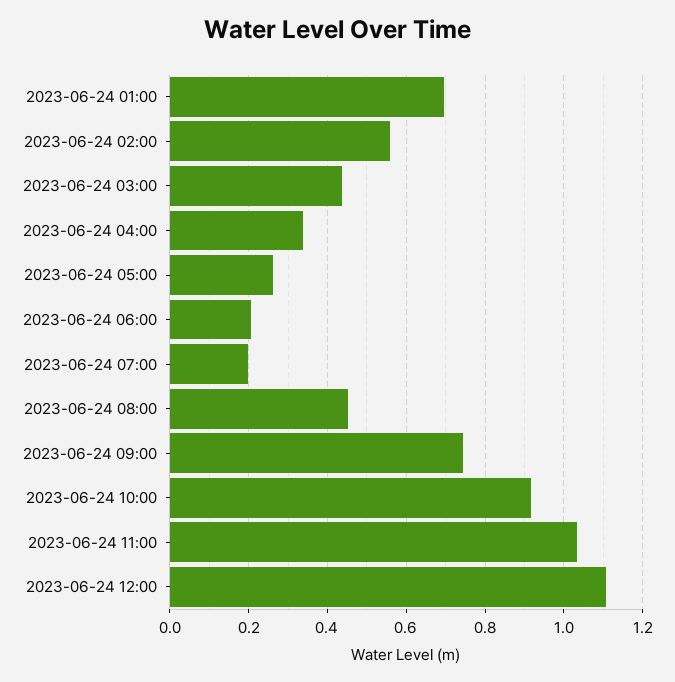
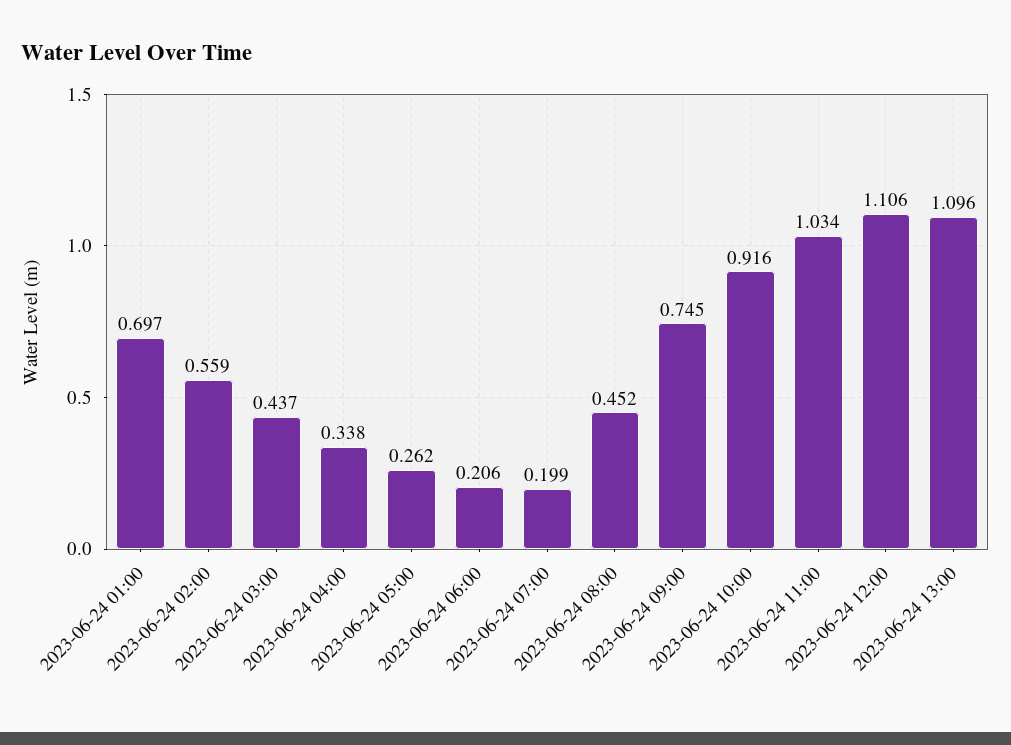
2023-06-24 13:00: none -> 1.096

